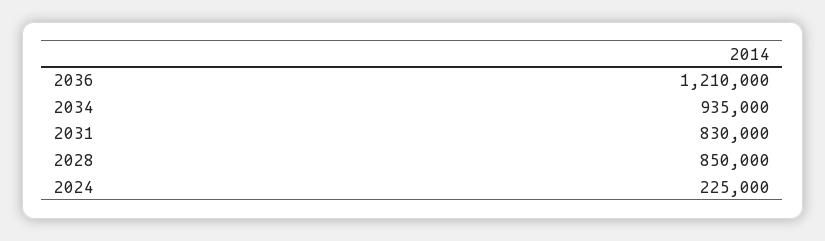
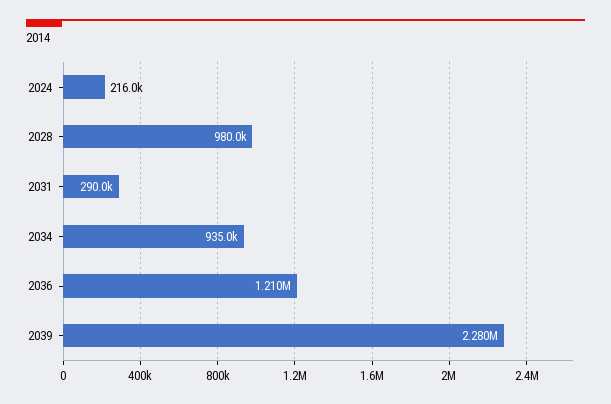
2031: 830000 -> 290000
2028: 850000 -> 980000
2024: 225000 -> 216000
2039: none -> 2280000

